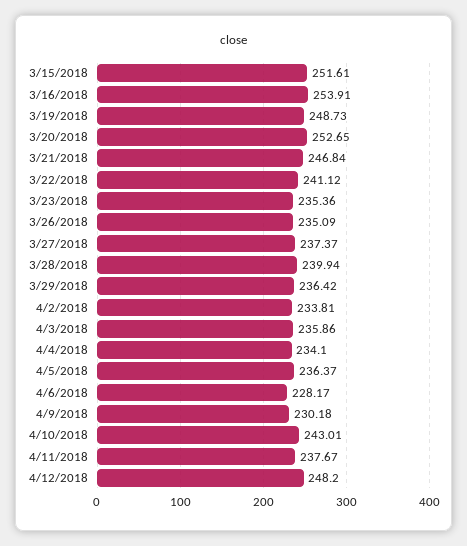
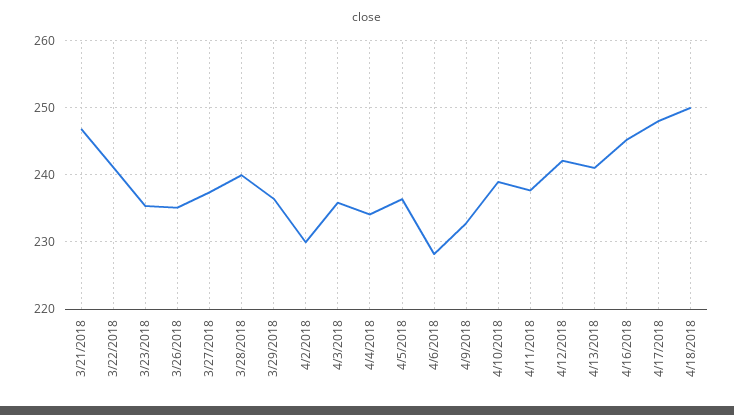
3/15/2018: 251.61 -> none
3/16/2018: 253.91 -> none
3/19/2018: 248.73 -> none
3/20/2018: 252.65 -> none
4/2/2018: 233.81 -> 230
4/9/2018: 230.18 -> 233
4/10/2018: 243.01 -> 239
4/12/2018: 248.2 -> 242
4/13/2018: none -> 241
4/16/2018: none -> 245
4/17/2018: none -> 248
4/18/2018: none -> 250

